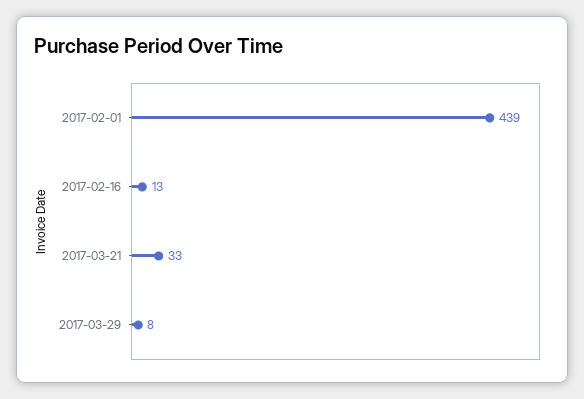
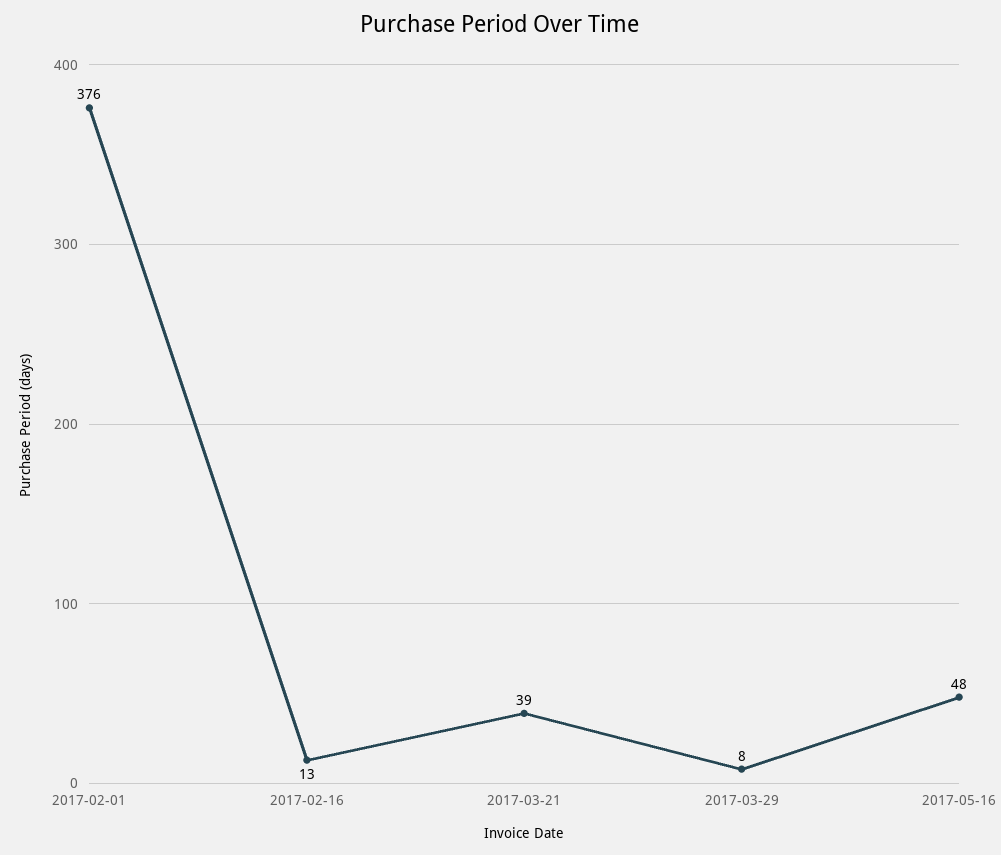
2017-02-01: 439 -> 376
2017-03-21: 33 -> 39
2017-05-16: none -> 48

